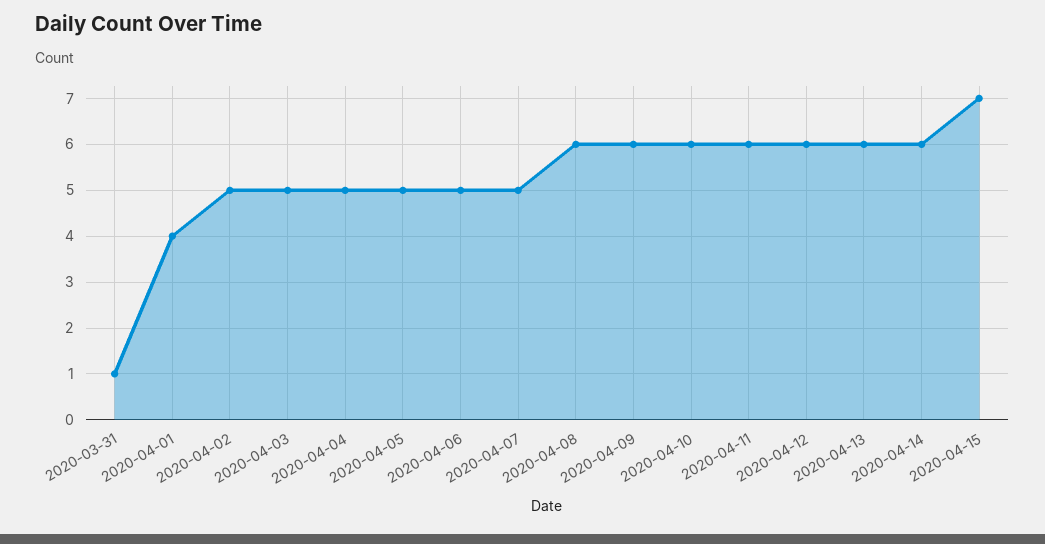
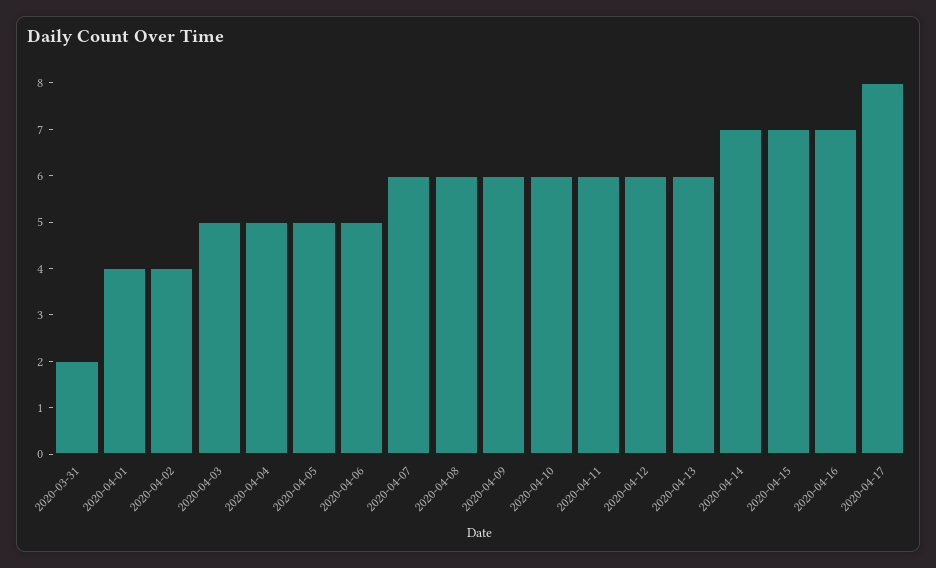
2020-03-31: 1 -> 2
2020-04-02: 5 -> 4
2020-04-07: 5 -> 6
2020-04-14: 6 -> 7
2020-04-16: none -> 7
2020-04-17: none -> 8

